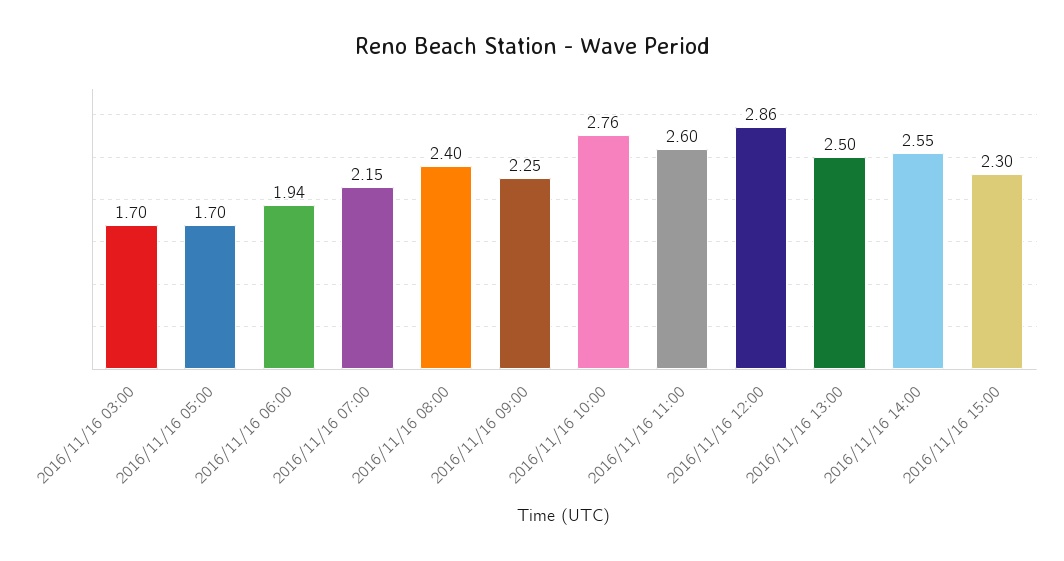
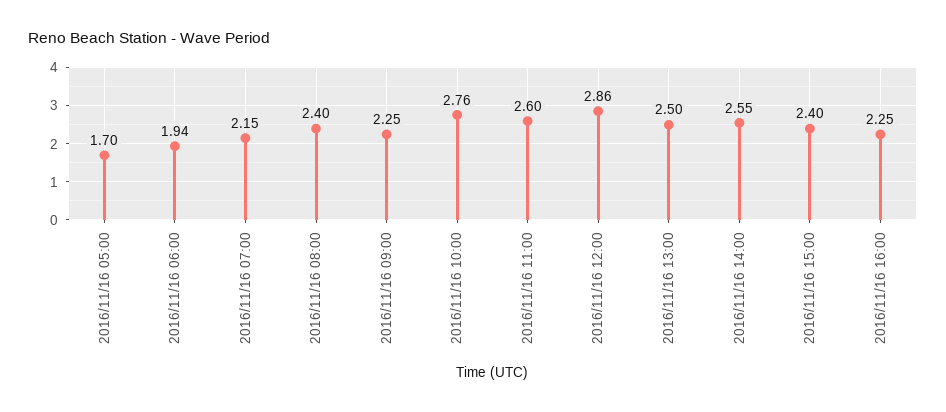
2016/11/16 03:00: 1.7 -> none
2016/11/16 15:00: 2.3 -> 2.4
2016/11/16 16:00: none -> 2.25

